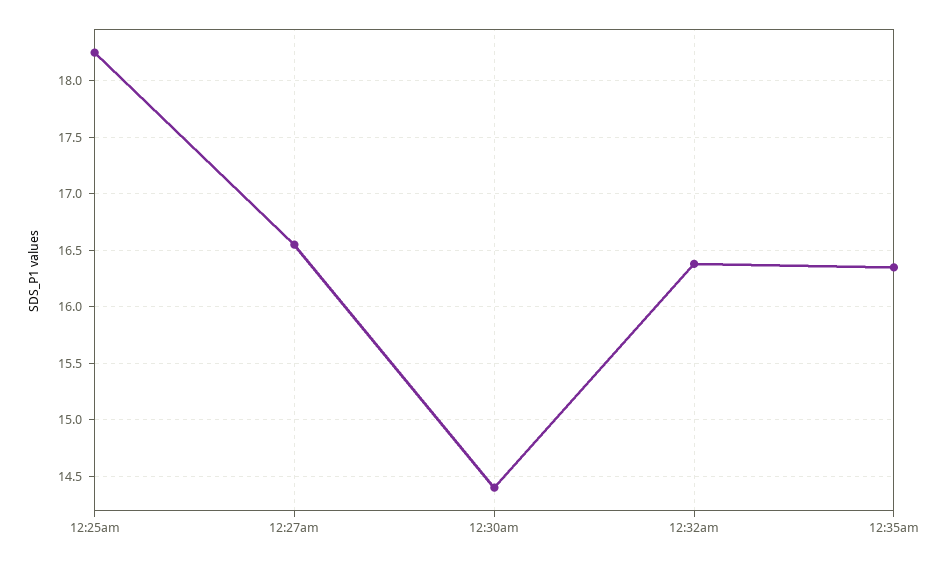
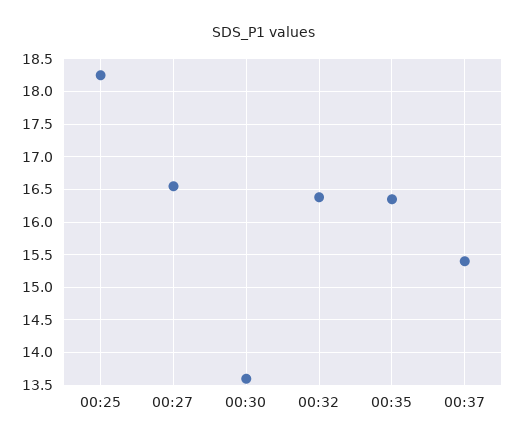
12:30am: 14.4 -> 13.6
00:37: none -> 15.4

